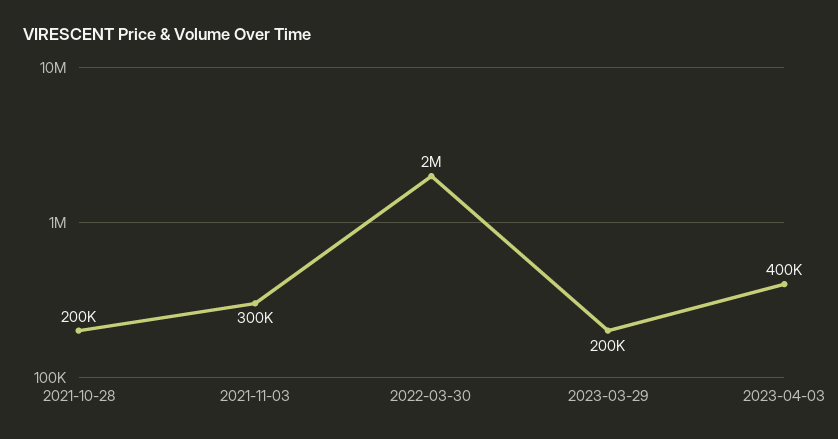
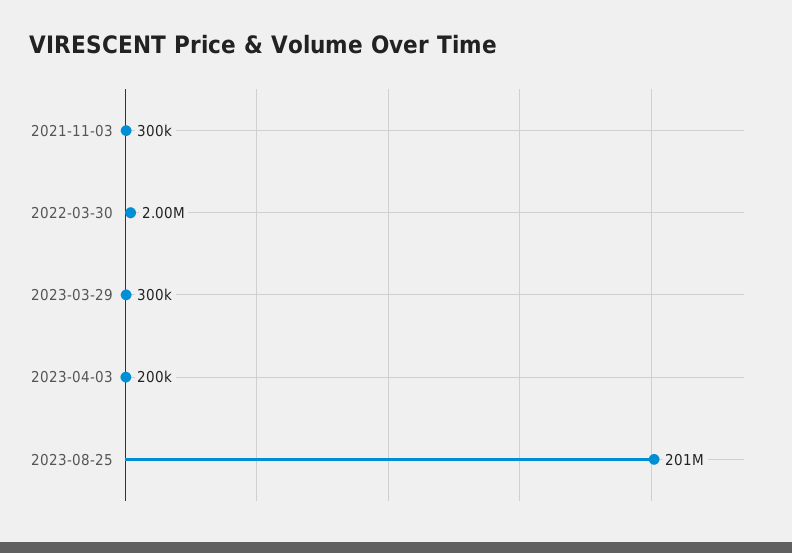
2021-10-28: 200000 -> none
2023-03-29: 200000 -> 300000
2023-04-03: 400000 -> 200000
2023-08-25: none -> 201000000

